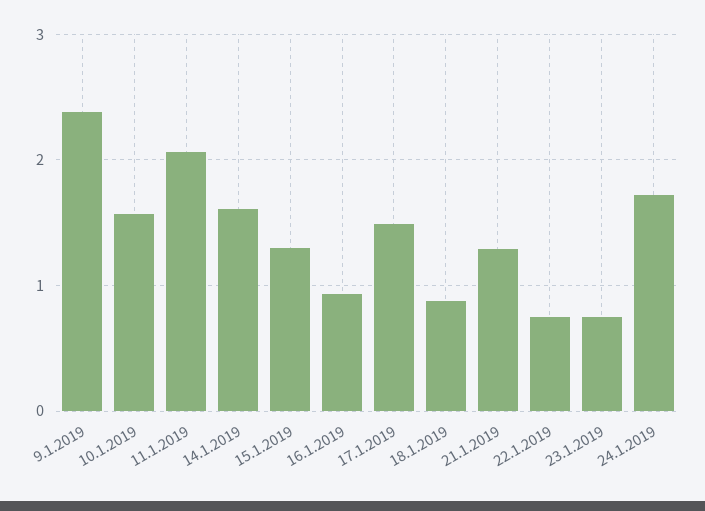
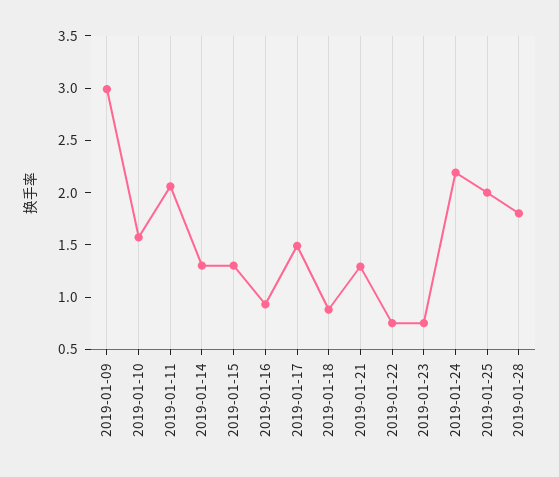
9.1.2019: 2.4 -> 3
14.1.2019: 1.6 -> 1.3
24.1.2019: 1.7 -> 2.2
2019-01-25: none -> 2
2019-01-28: none -> 1.8

